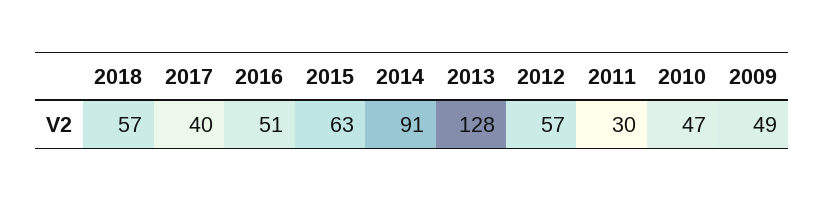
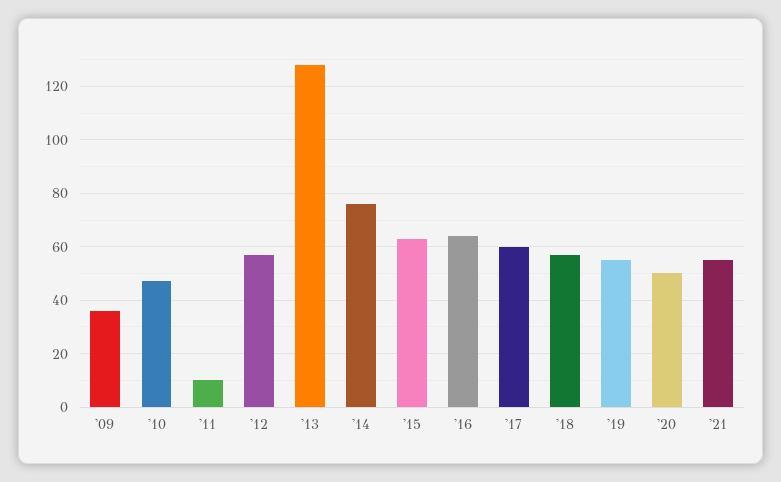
2017: 40 -> 60
2016: 51 -> 65
2014: 91 -> 75
2011: 30 -> 10
2009: 49 -> 35
'19: none -> 55
'20: none -> 50
'21: none -> 55

